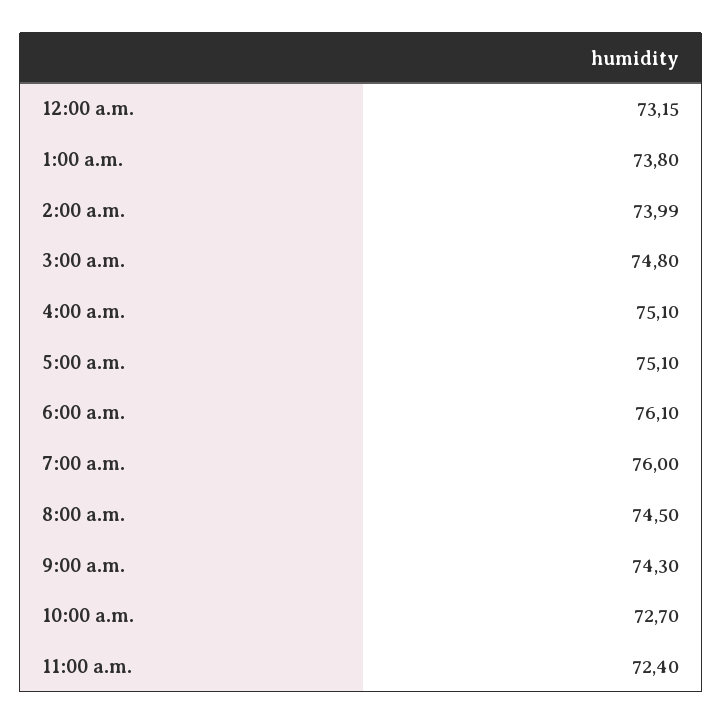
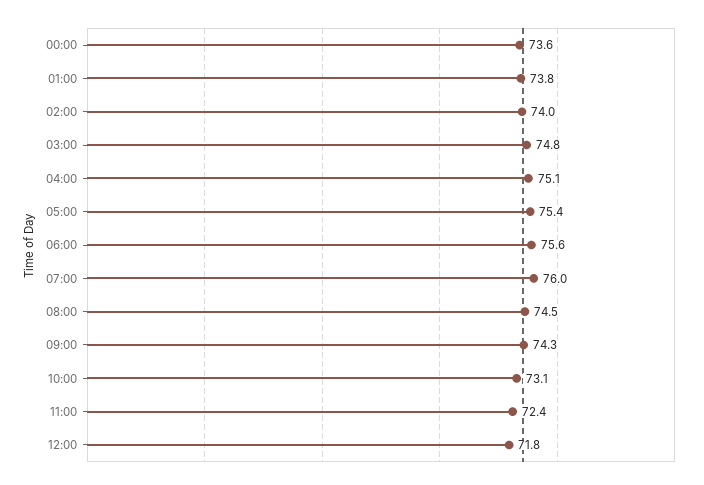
12:00 a.m.: 73.15 -> 73.6
5:00 a.m.: 75.1 -> 75.4
6:00 a.m.: 76.1 -> 75.6
10:00 a.m.: 72.7 -> 73.1
12:00: none -> 71.8

